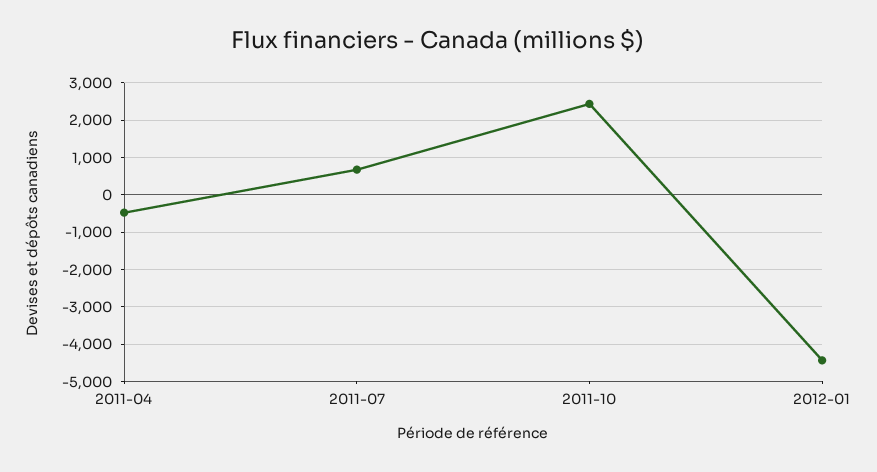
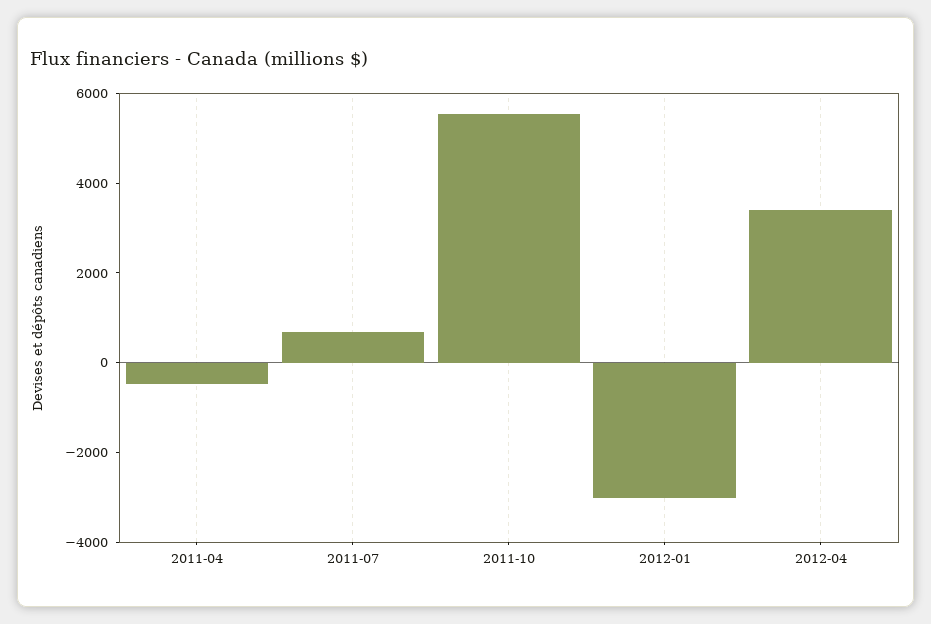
2011-10: 2400 -> 5500
2012-01: -4400 -> -3000
2012-04: none -> 3500

